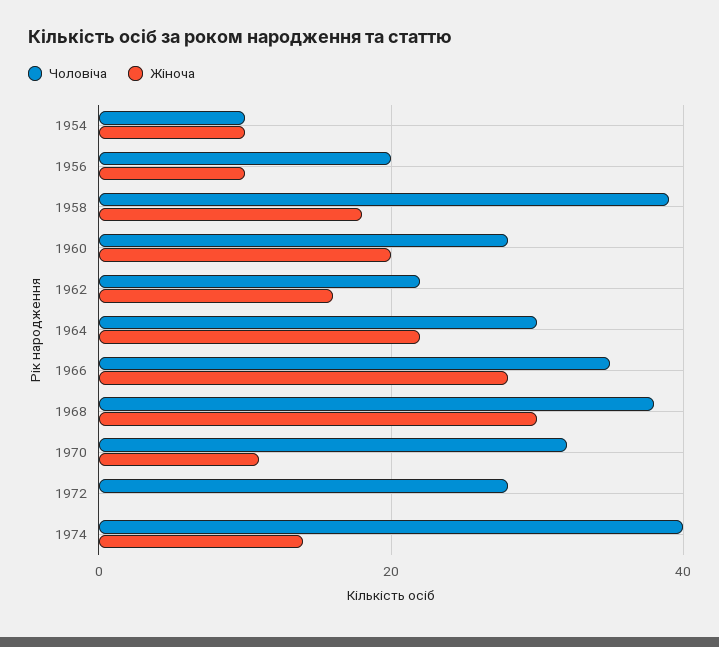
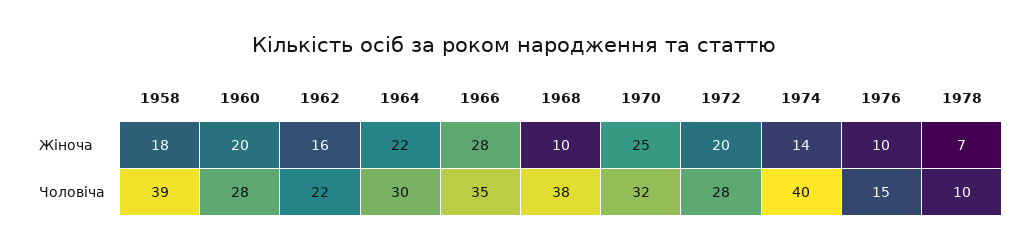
Чоловіча, 1954: 10 -> none
Жіноча, 1954: 10 -> none
Чоловіча, 1956: 20 -> none
Жіноча, 1956: 10 -> none
Жіноча, 1968: 30 -> 10
Жіноча, 1970: 10 -> 25
Жіноча, 1972: 0 -> 20
Жіноча, 1976: none -> 10
Жіноча, 1978: none -> 7
Чоловіча, 1976: none -> 15
Чоловіча, 1978: none -> 10

